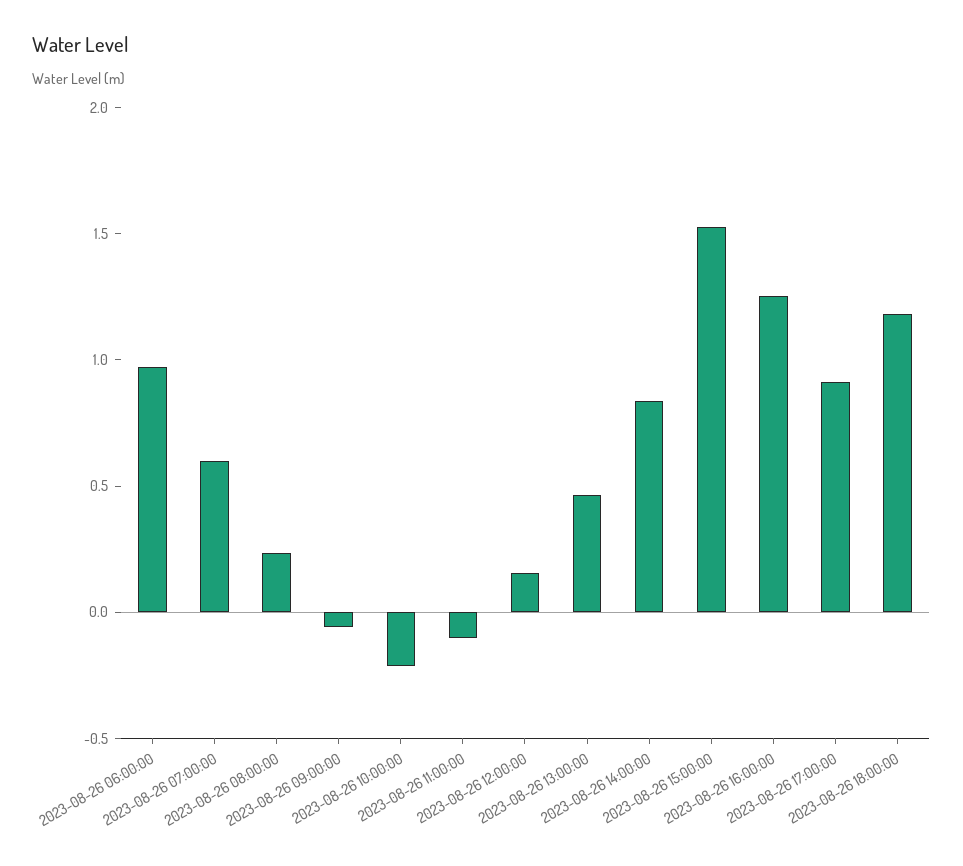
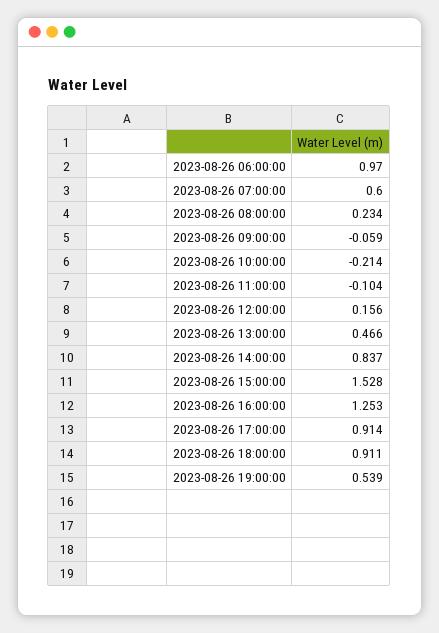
2023-08-26 18:00:00: 1.2 -> 0.911
2023-08-26 19:00:00: none -> 0.539

